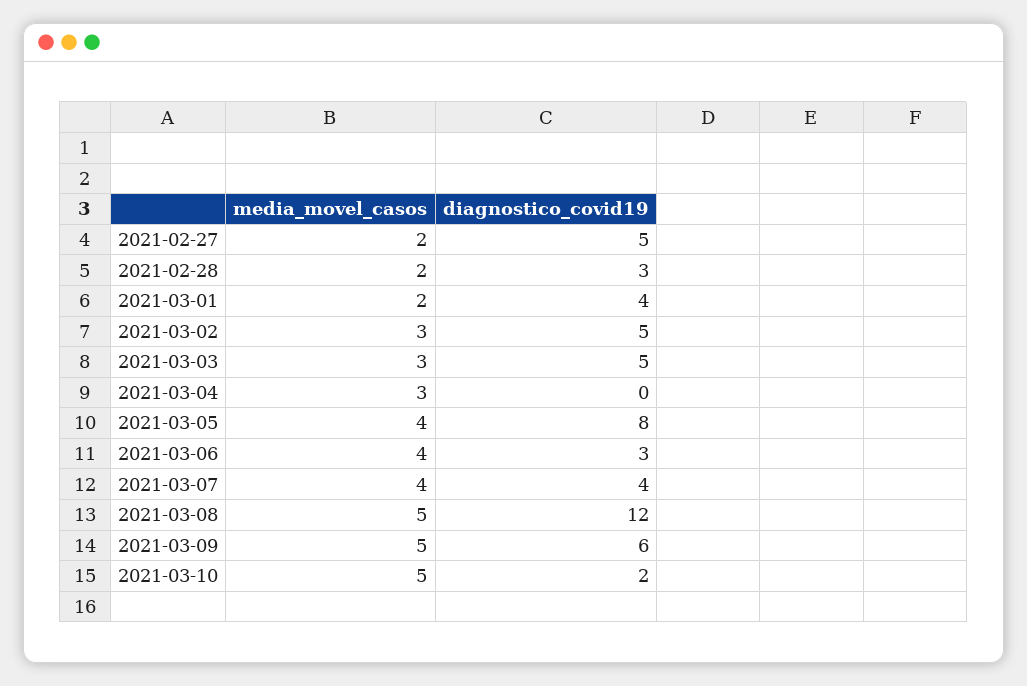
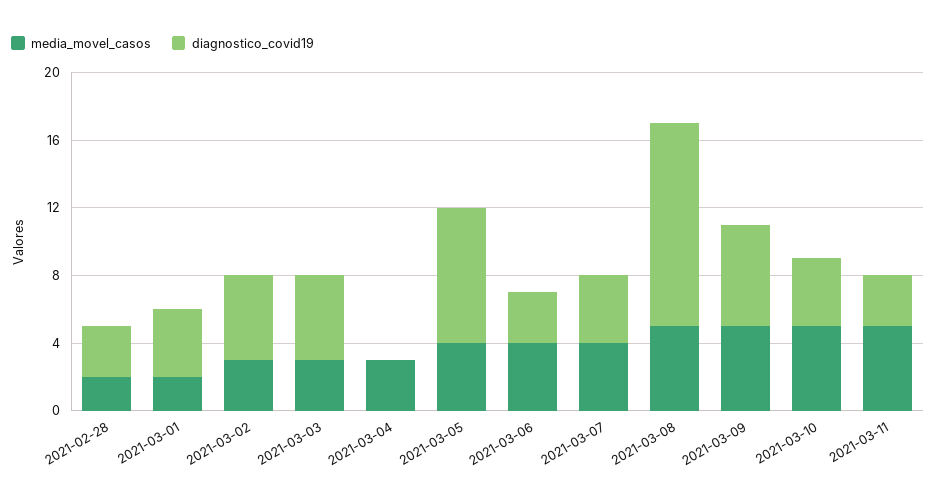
media_movel_casos, 2021-02-27: 2 -> none
diagnostico_covid19, 2021-02-27: 5 -> none
diagnostico_covid19, 2021-03-10: 2 -> 4
media_movel_casos, 2021-03-11: none -> 5
diagnostico_covid19, 2021-03-11: none -> 3

